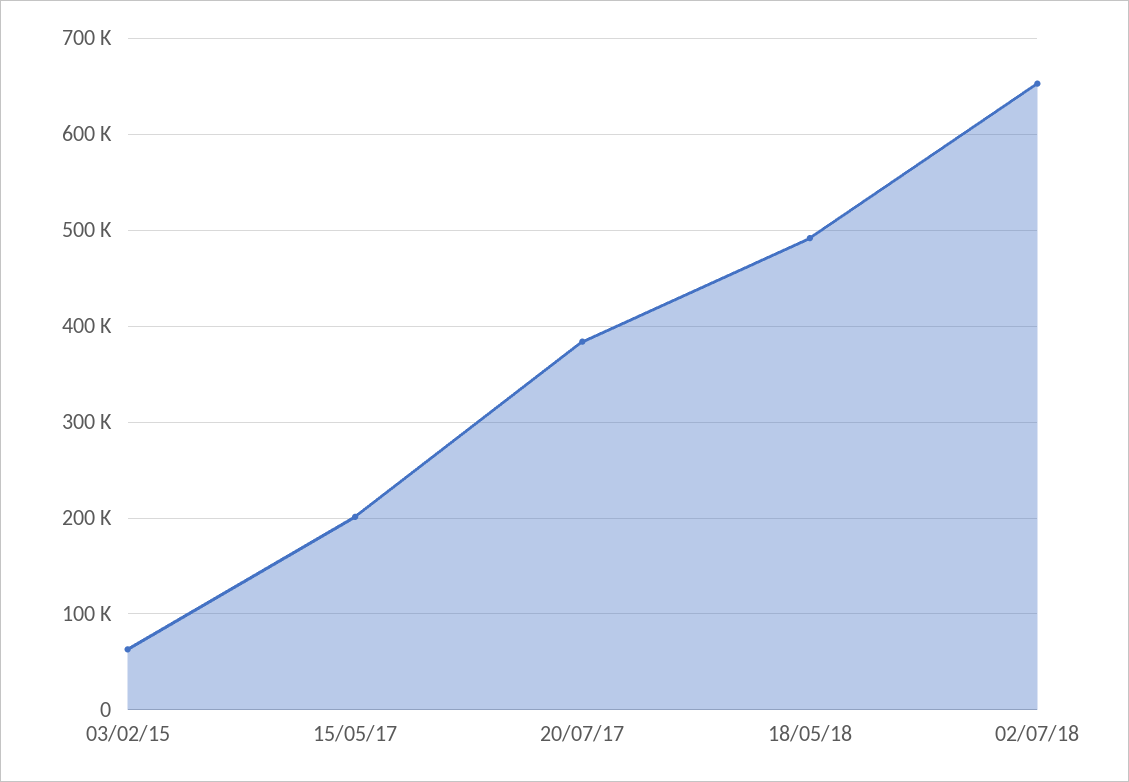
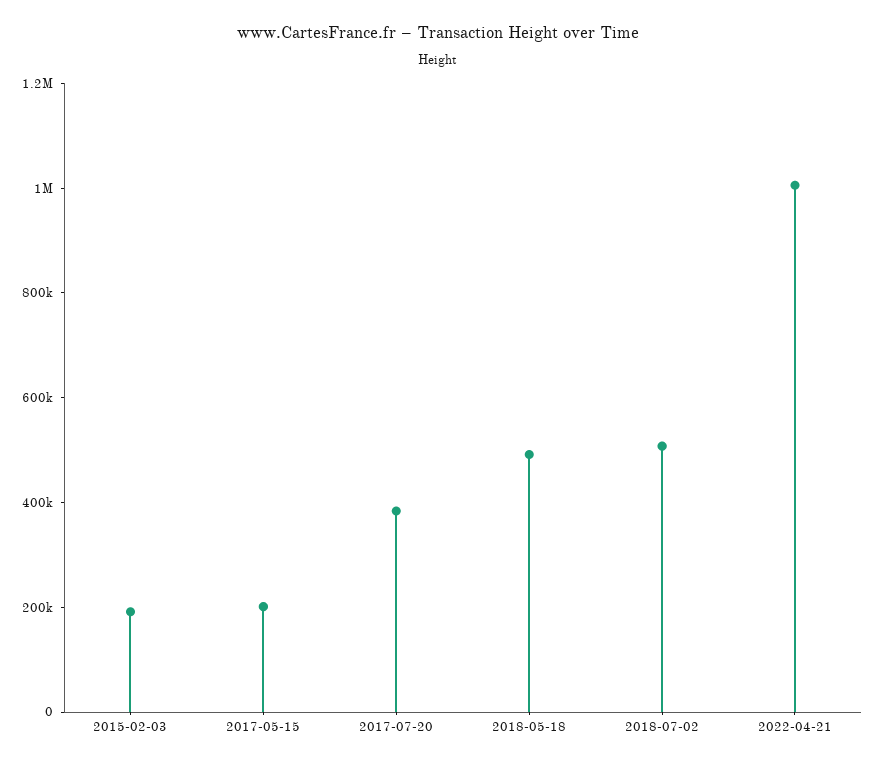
03/02/15: 60000 -> 200000
02/07/18: 650000 -> 500000
2022-04-21: none -> 1000000

